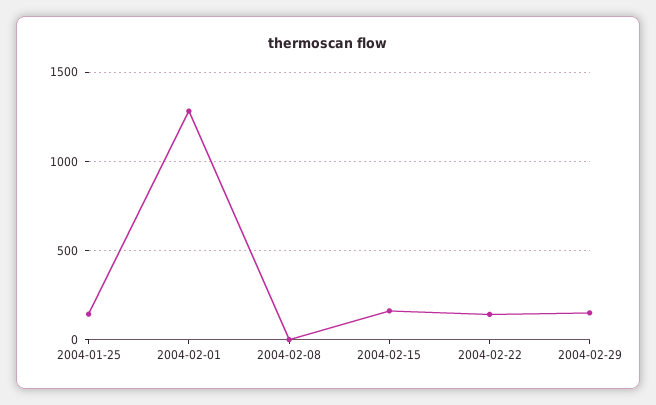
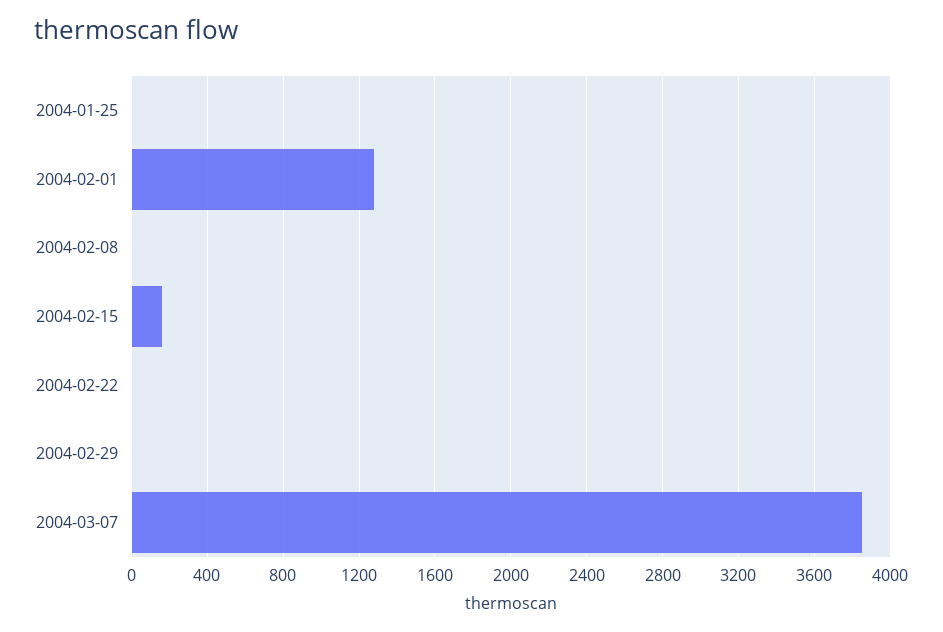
2004-01-25: 150 -> 0
2004-02-22: 150 -> 0
2004-02-29: 150 -> 0
2004-03-07: none -> 3850

